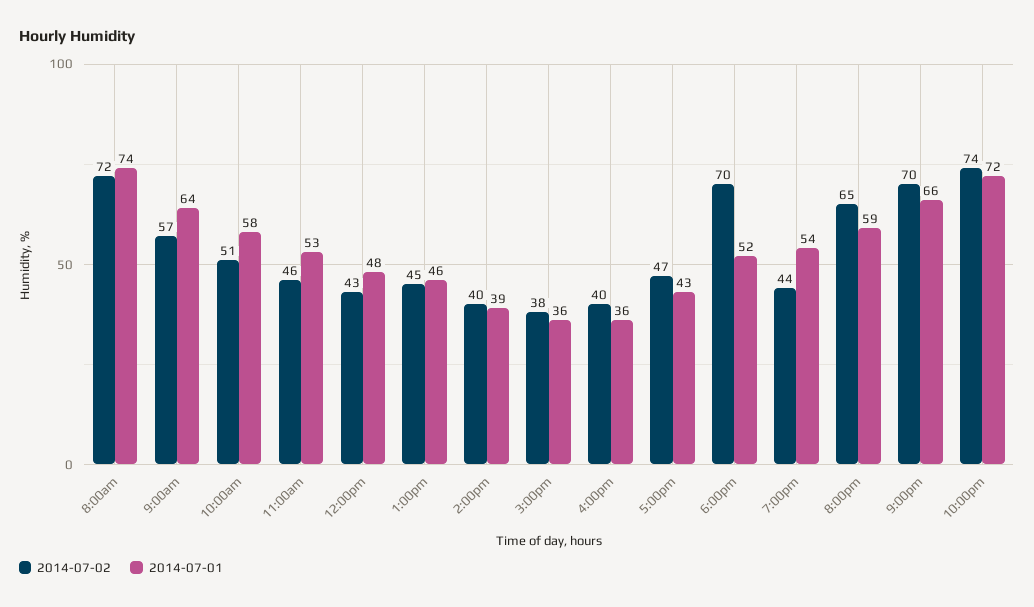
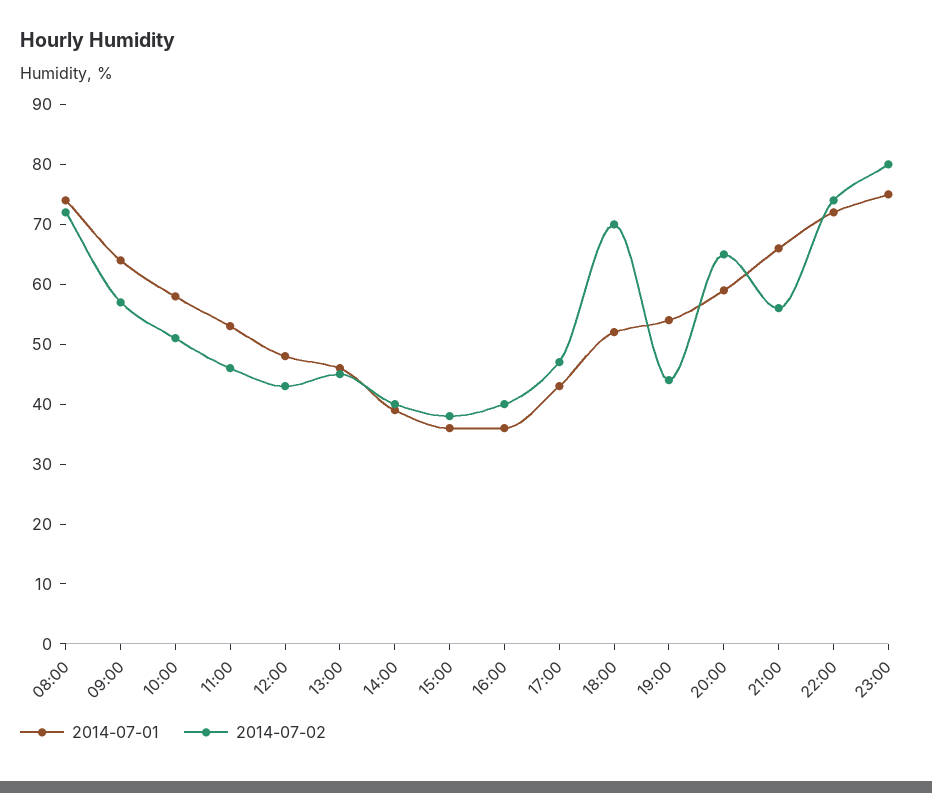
2014-07-02, 9:00pm: 70 -> 55
2014-07-01, 23:00: none -> 75
2014-07-02, 23:00: none -> 80

